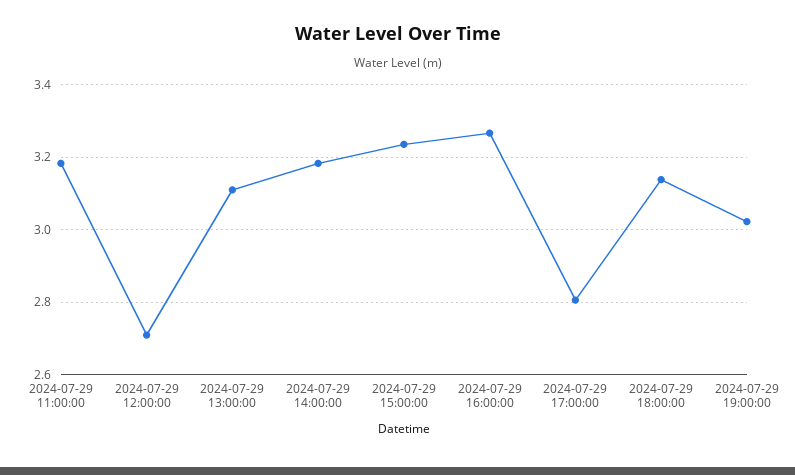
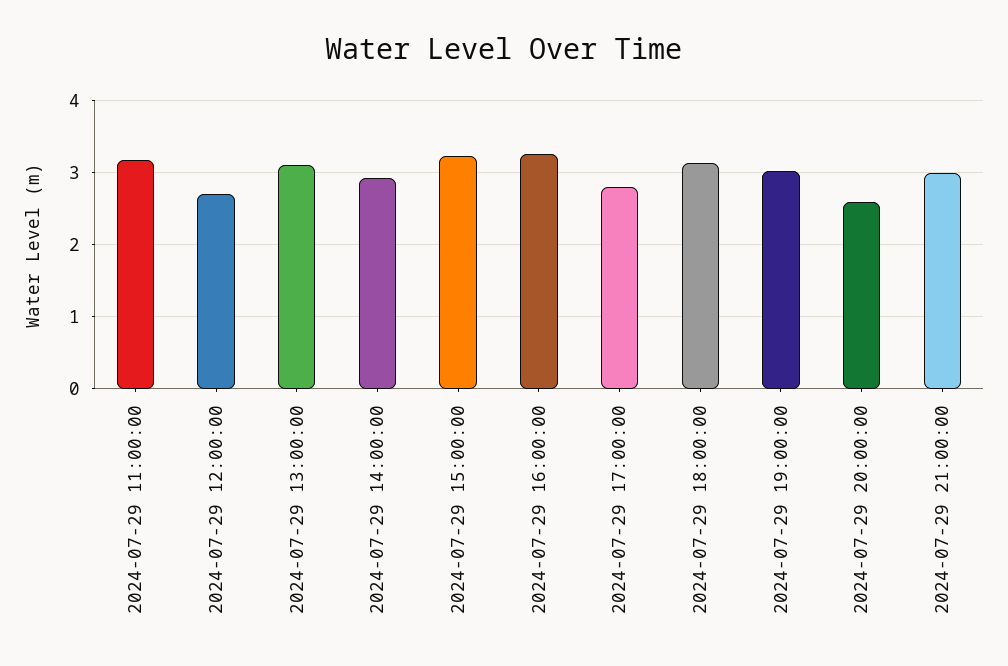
2024-07-29 14:00:00: 3.18 -> 2.9
2024-07-29 20:00:00: none -> 2.6
2024-07-29 21:00:00: none -> 3

